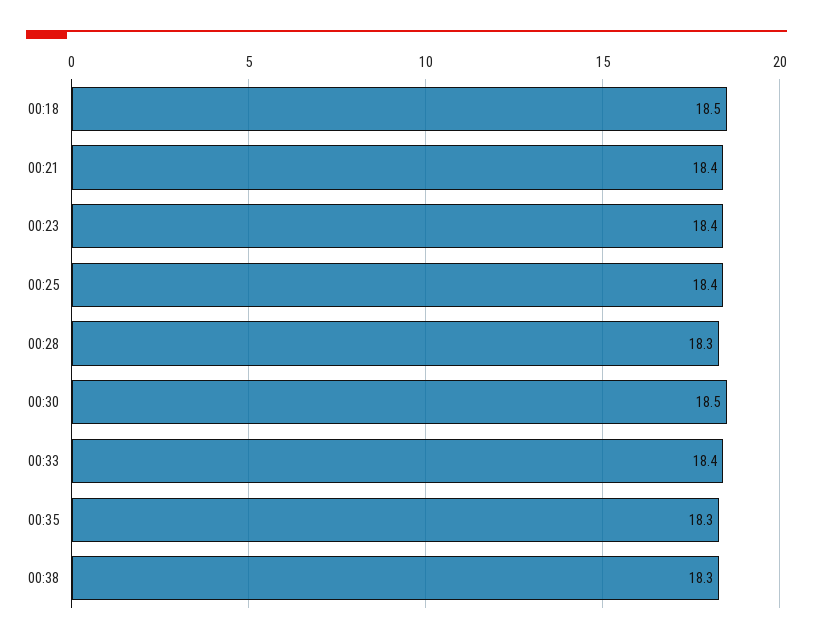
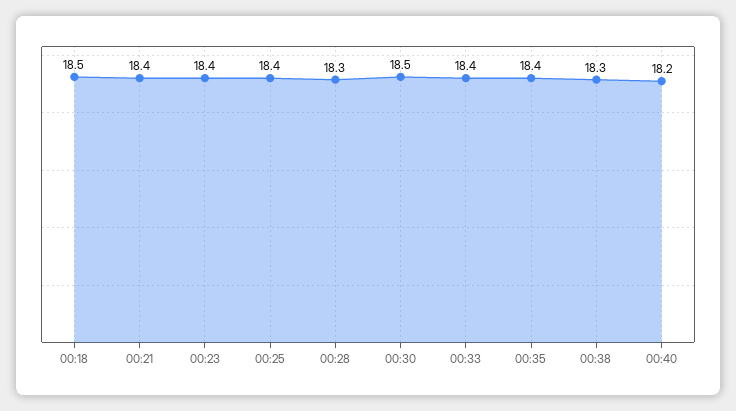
00:35: 18.3 -> 18.4
00:40: none -> 18.2

